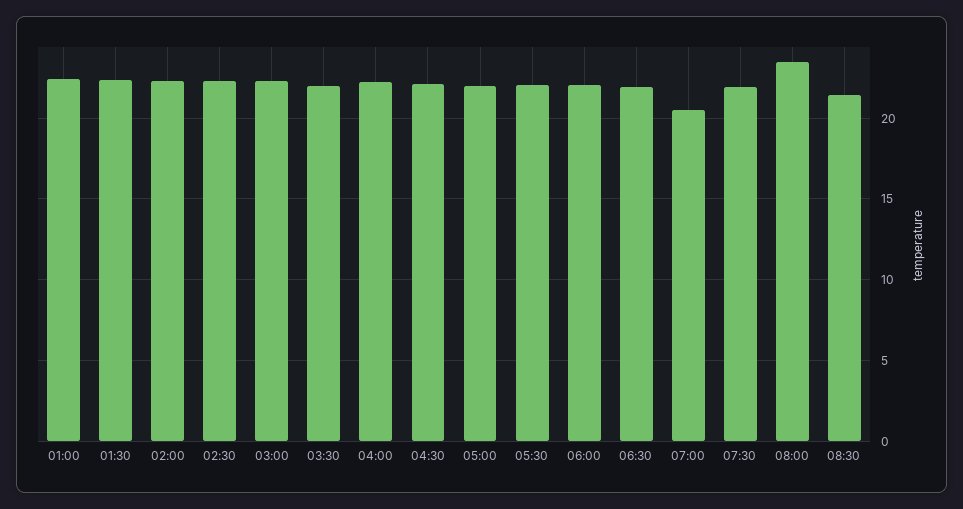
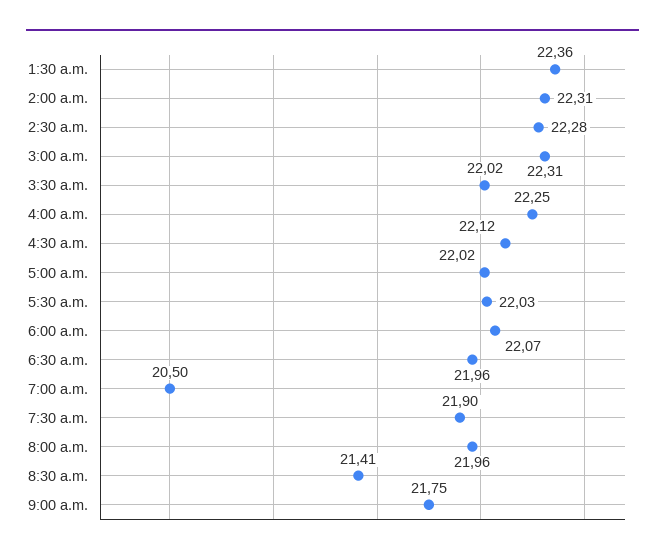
01:00: 22.5 -> none
08:00: 23.5 -> 21.96
9:00 a.m.: none -> 21.75

